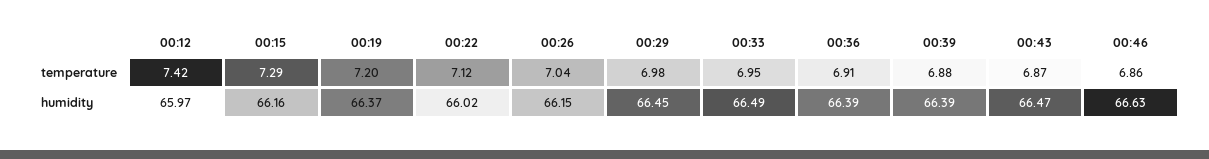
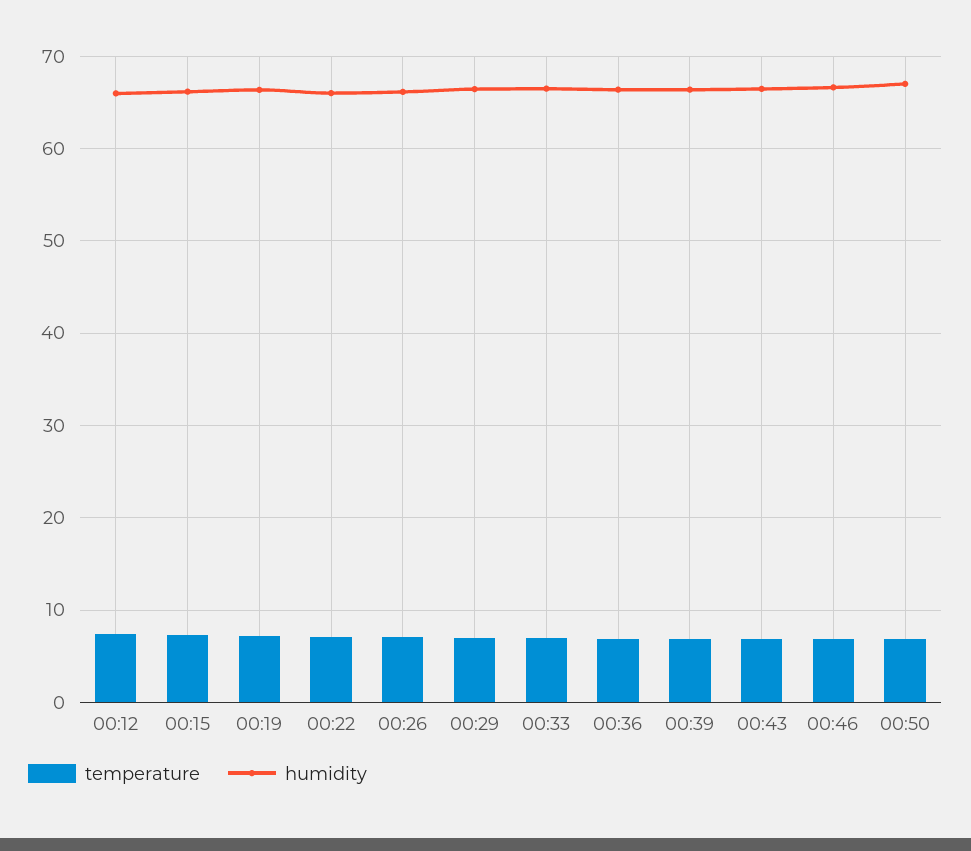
temperature, 00:50: none -> 7
humidity, 00:50: none -> 67

